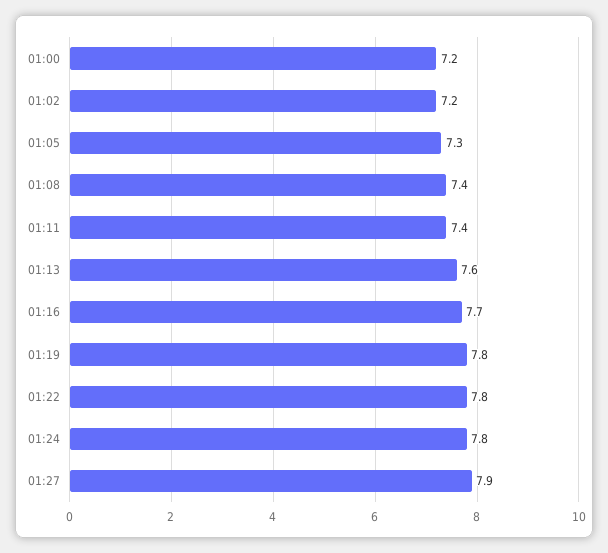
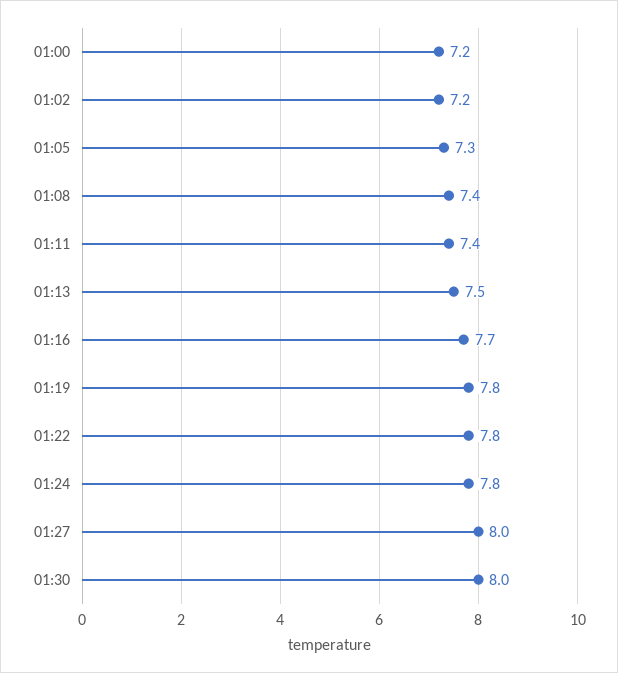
01:13: 7.6 -> 7.5
01:27: 7.9 -> 8
01:30: none -> 8

